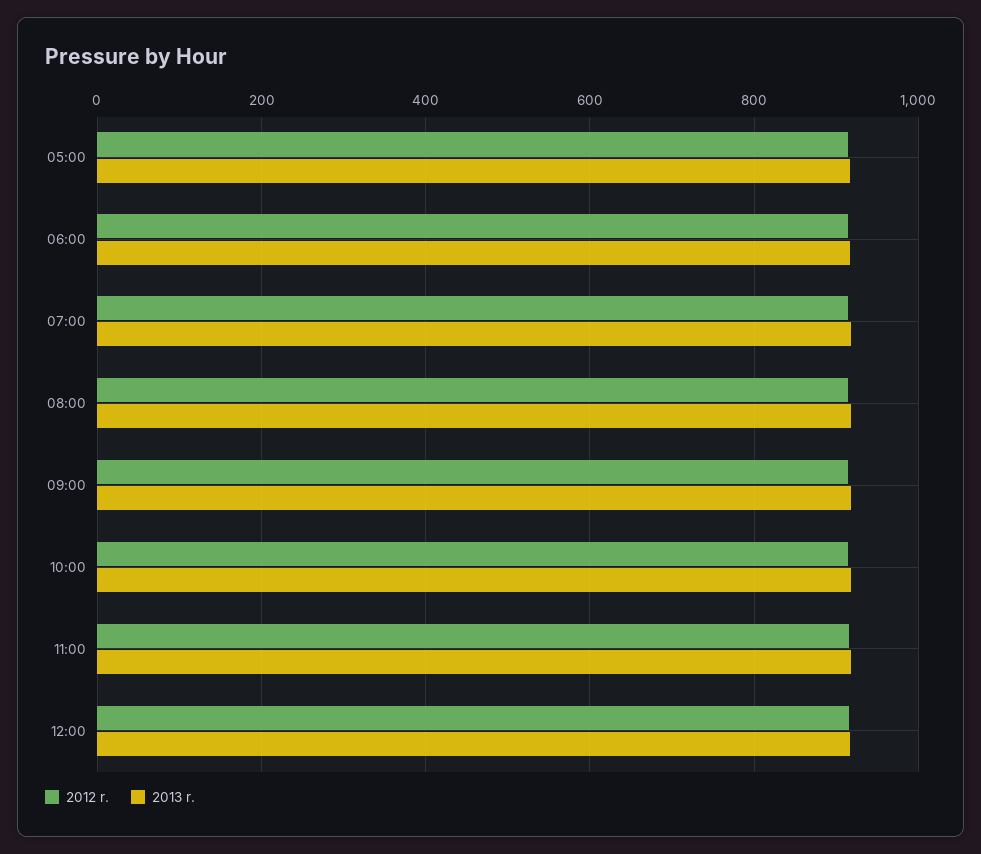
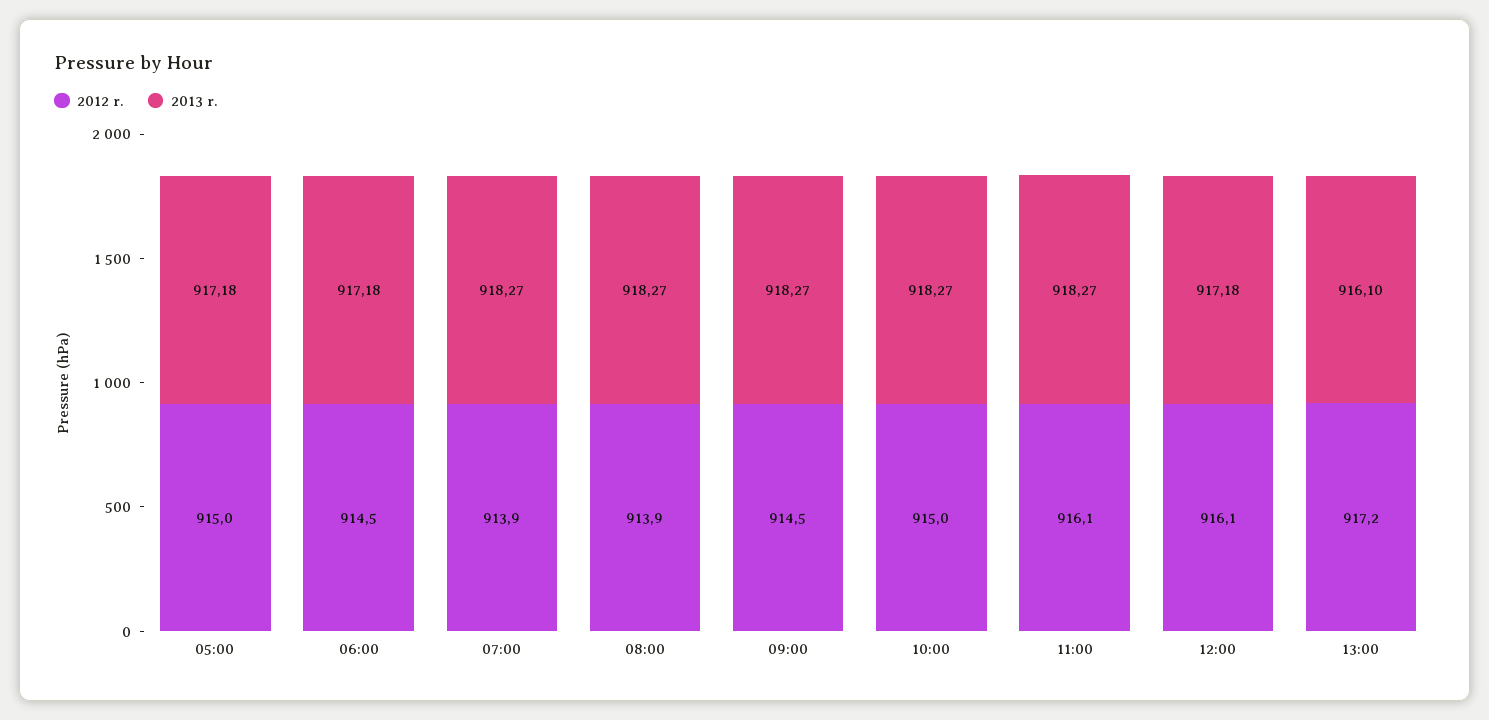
2012 r., 13:00: none -> 917.2
2013 r., 13:00: none -> 916.1

